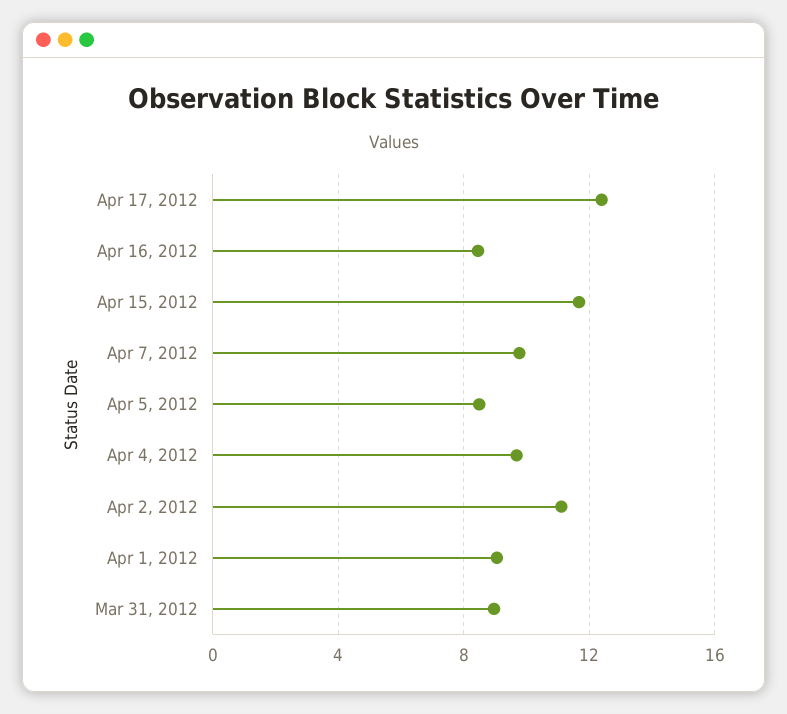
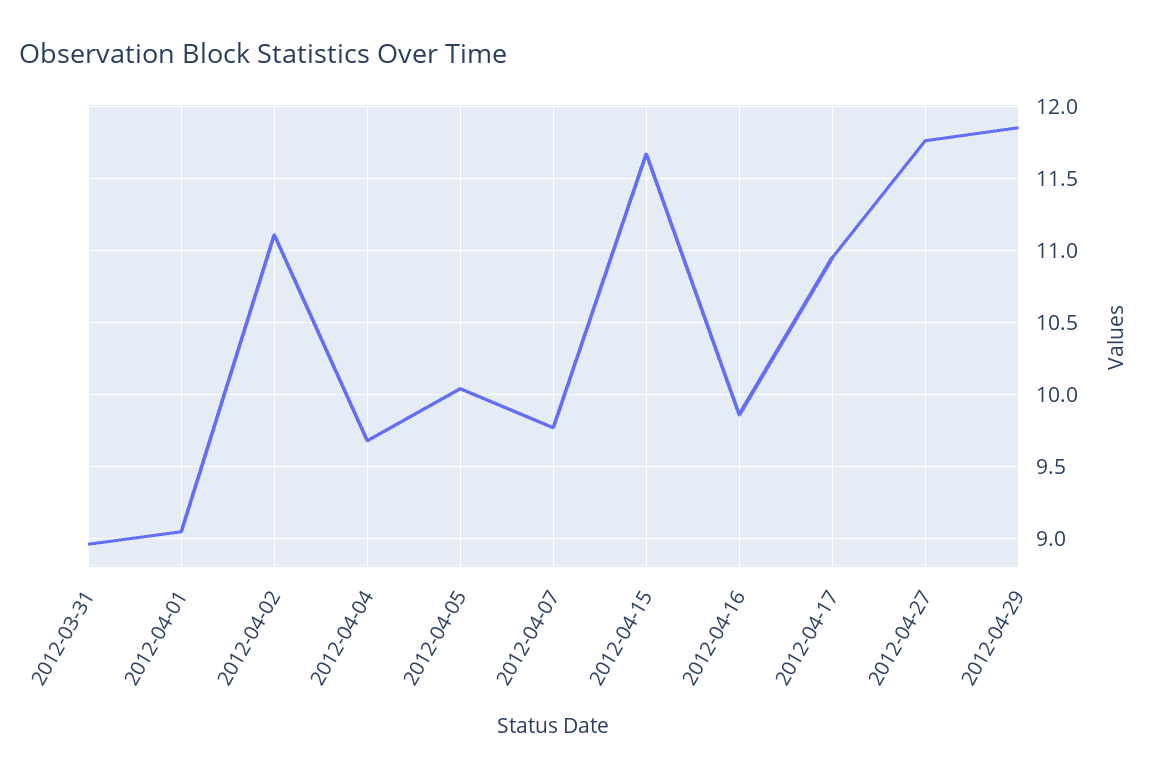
Apr 17, 2012: 12.5 -> 10.95
Apr 16, 2012: 8.5 -> 9.85
Apr 5, 2012: 8.5 -> 10.05
2012-04-27: none -> 11.75
2012-04-29: none -> 11.85

